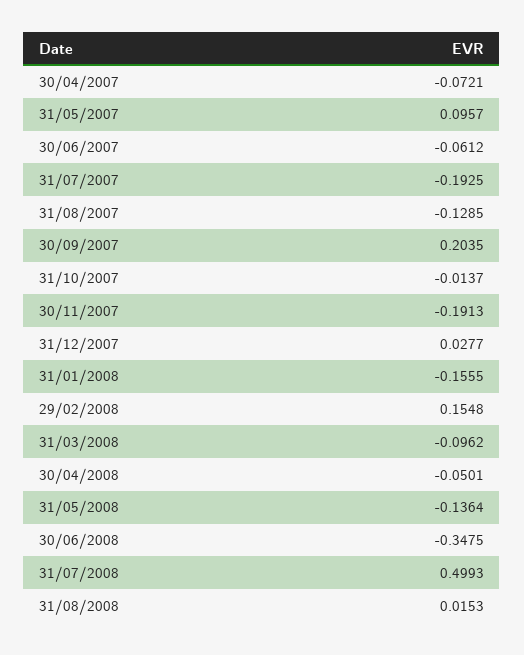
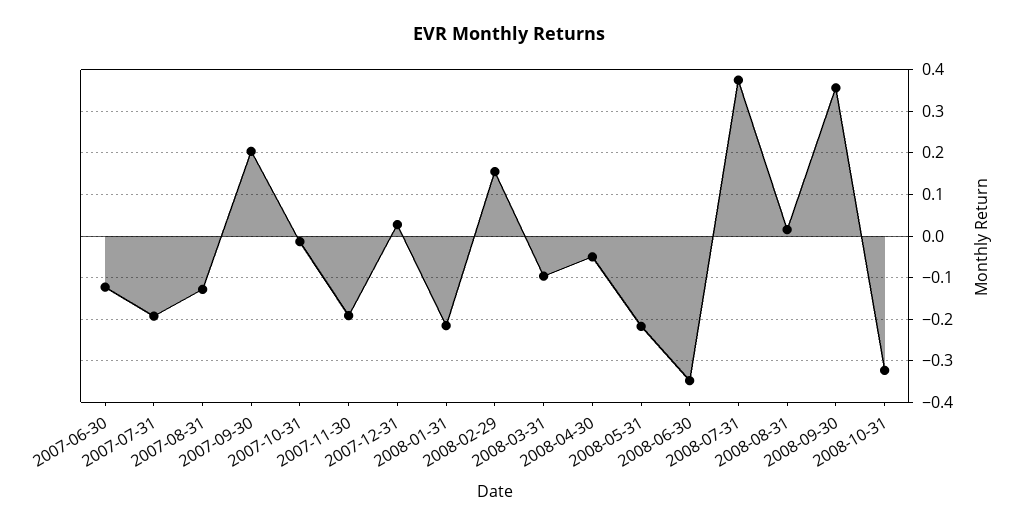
30/04/2007: -0.0721 -> none
31/05/2007: 0.0957 -> none
30/06/2007: -0.0612 -> -0.12
31/01/2008: -0.1555 -> -0.22
31/05/2008: -0.1364 -> -0.22
31/07/2008: 0.4993 -> 0.38
2008-09-30: none -> 0.36
2008-10-31: none -> -0.32

